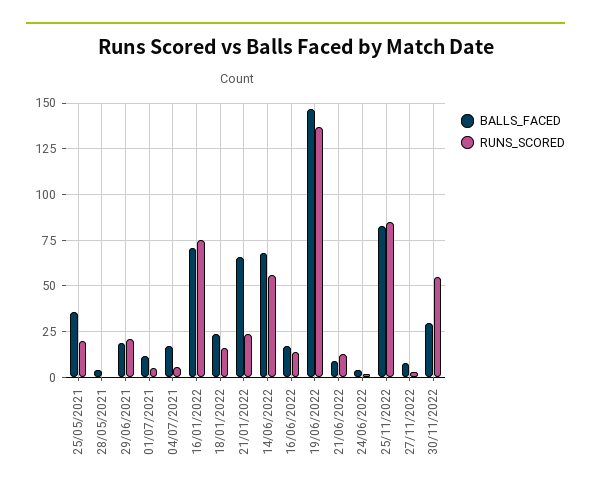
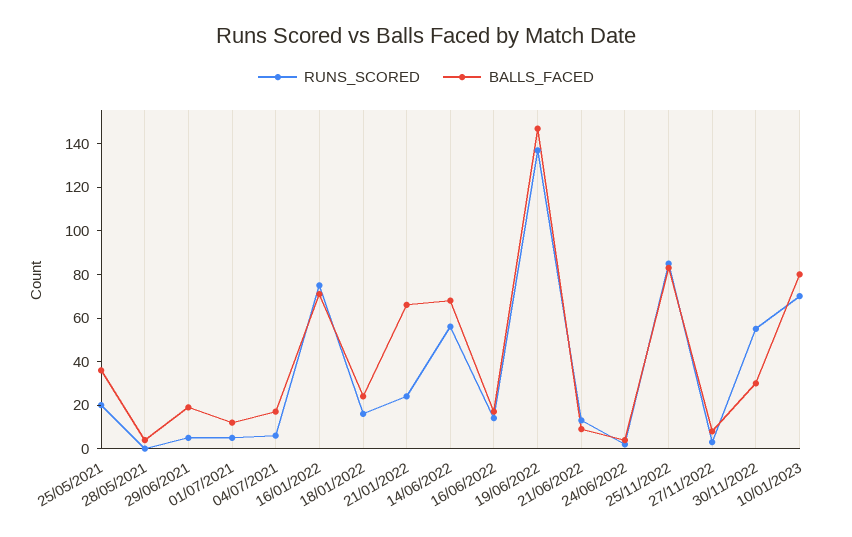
RUNS_SCORED, 29/06/2021: 20 -> 5
RUNS_SCORED, 10/01/2023: none -> 70
BALLS_FACED, 10/01/2023: none -> 80

